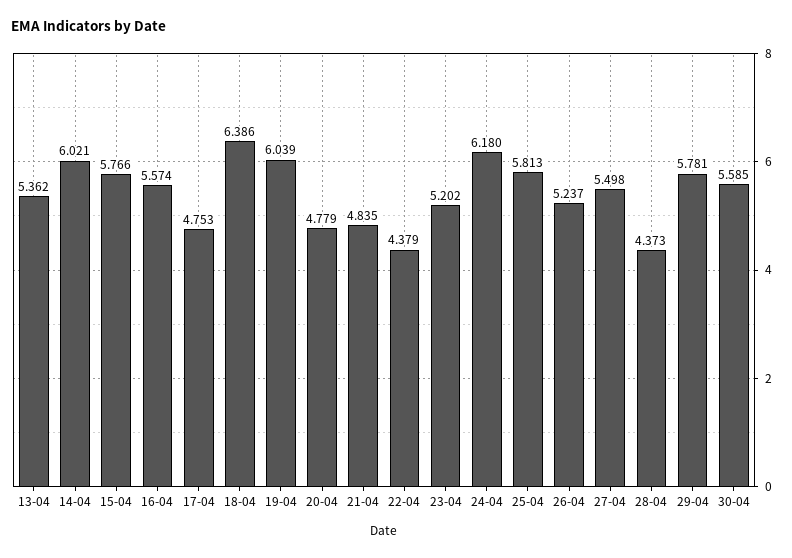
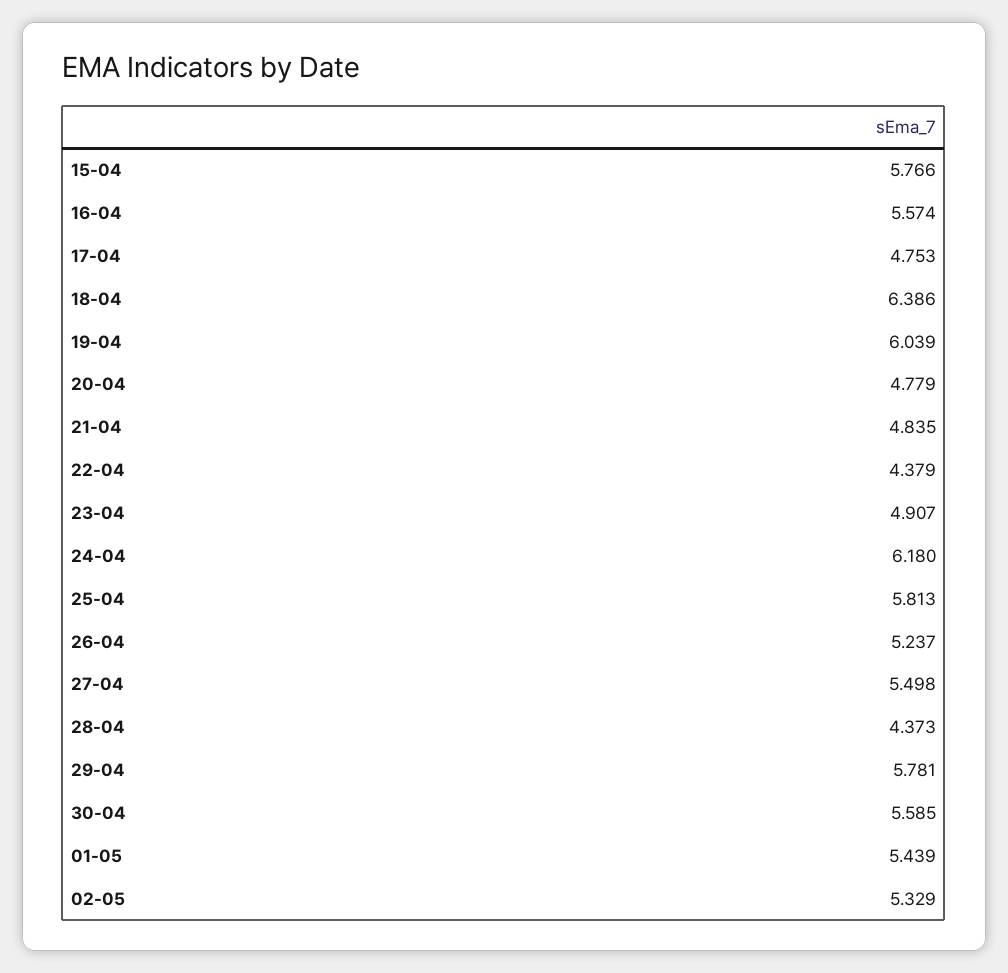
13-04: 5.362 -> none
14-04: 6.021 -> none
23-04: 5.202 -> 4.907
01-05: none -> 5.439
02-05: none -> 5.329

